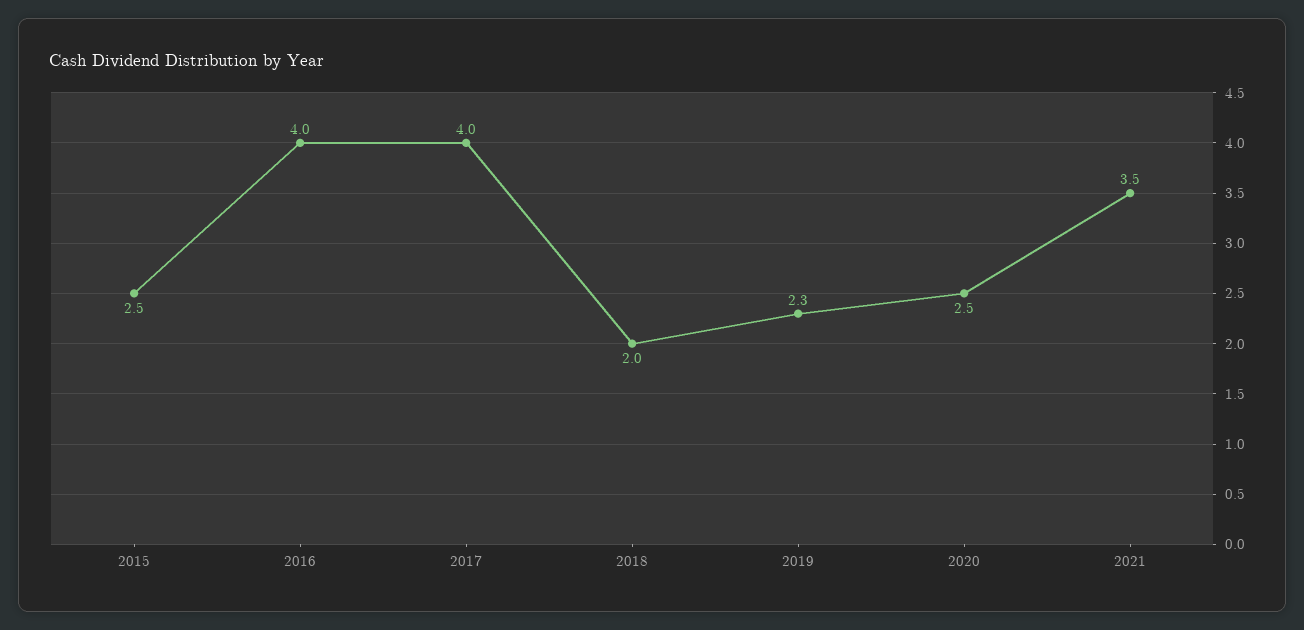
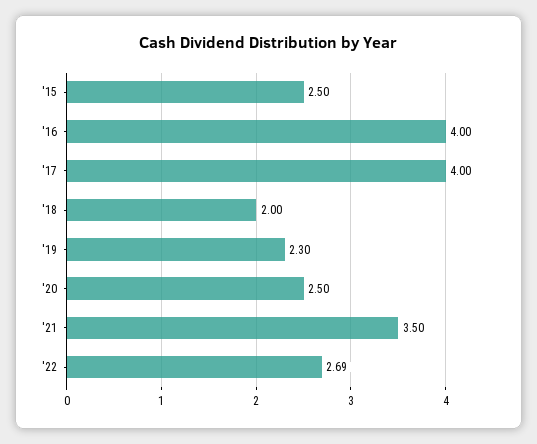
'22: none -> 2.69

